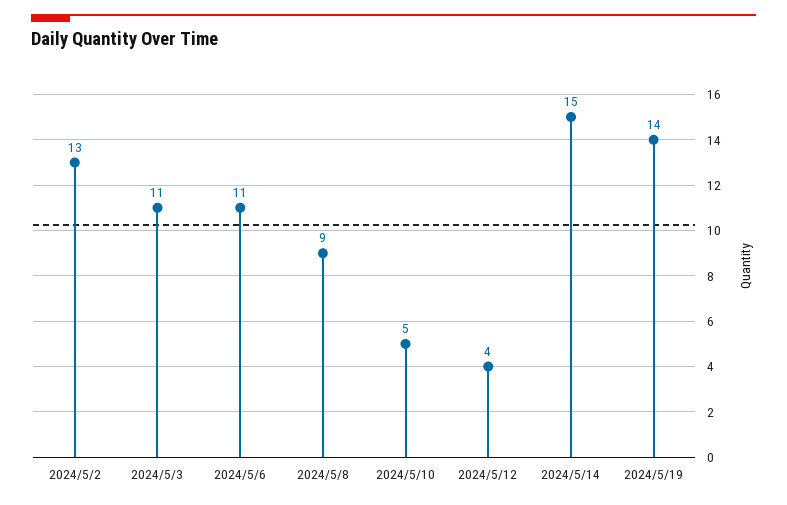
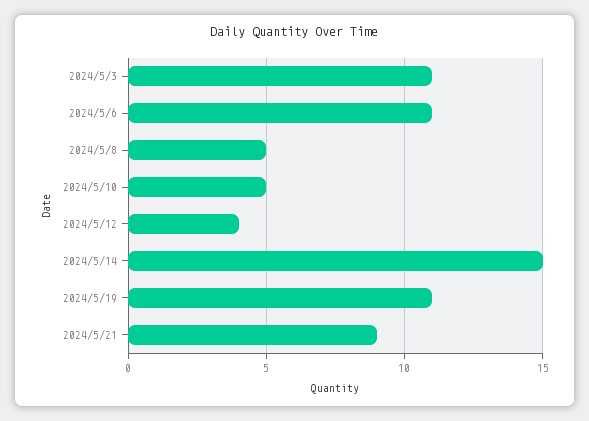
2024/5/2: 13 -> none
2024/5/8: 9 -> 5
2024/5/19: 14 -> 11
2024/5/21: none -> 9

